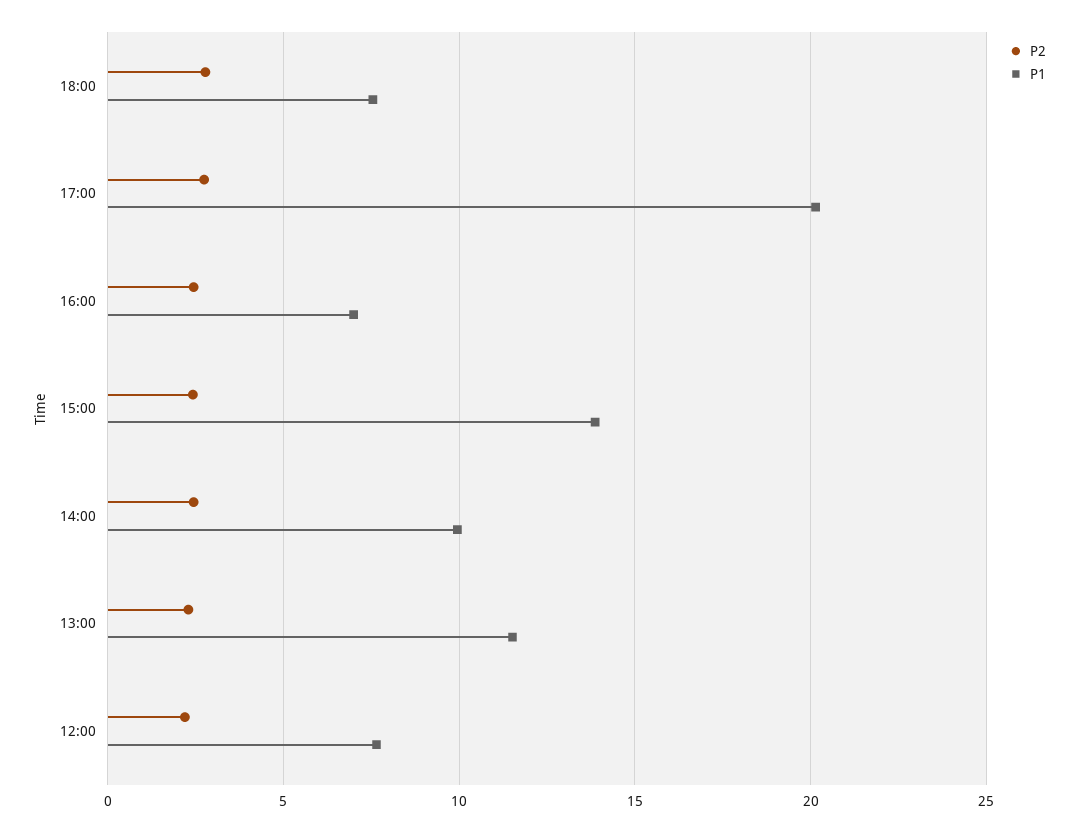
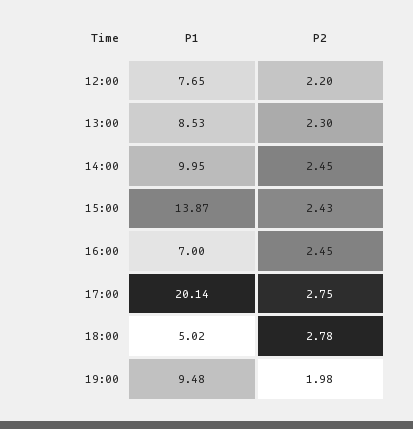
P1, 18:00: 7.5 -> 5.02
P1, 13:00: 11.5 -> 8.53
P1, 19:00: none -> 9.48
P2, 19:00: none -> 1.98

